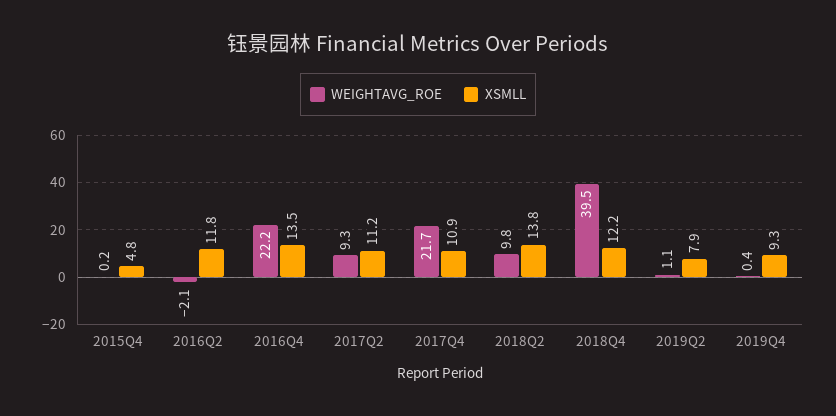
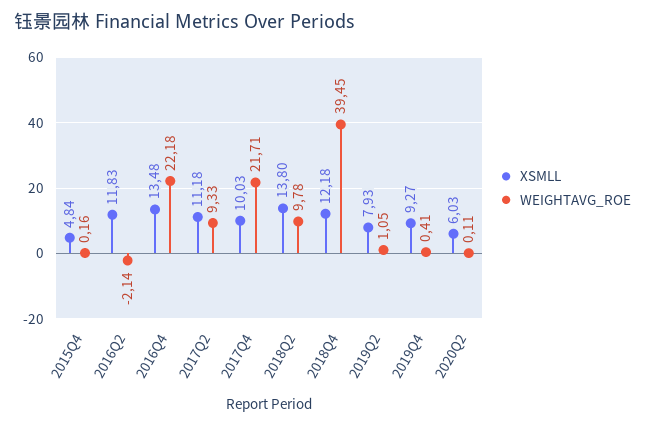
XSMLL, 2017Q4: 10.9 -> 10.03
XSMLL, 2020Q2: none -> 6.03
WEIGHTAVG_ROE, 2020Q2: none -> 0.11

